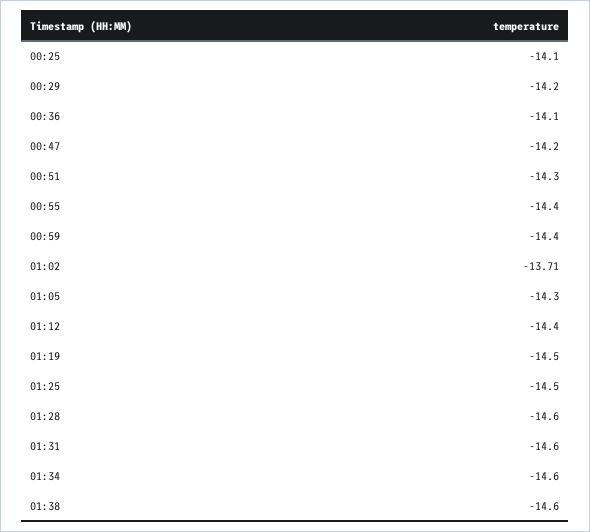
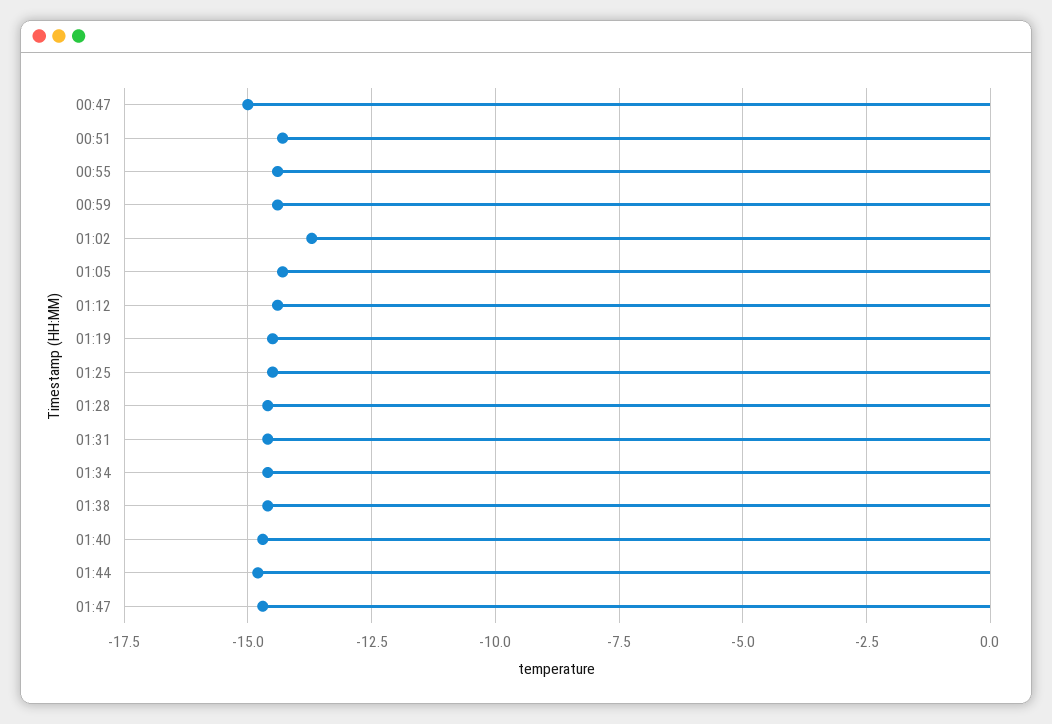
00:25: -14.1 -> none
00:29: -14.2 -> none
00:36: -14.1 -> none
00:47: -14.2 -> -15
01:40: none -> -14.75
01:44: none -> -14.75
01:47: none -> -14.75

